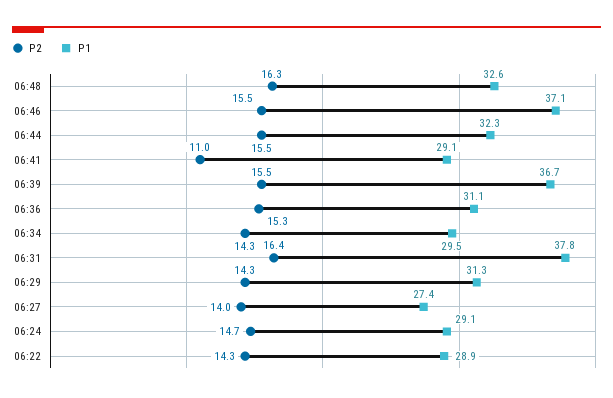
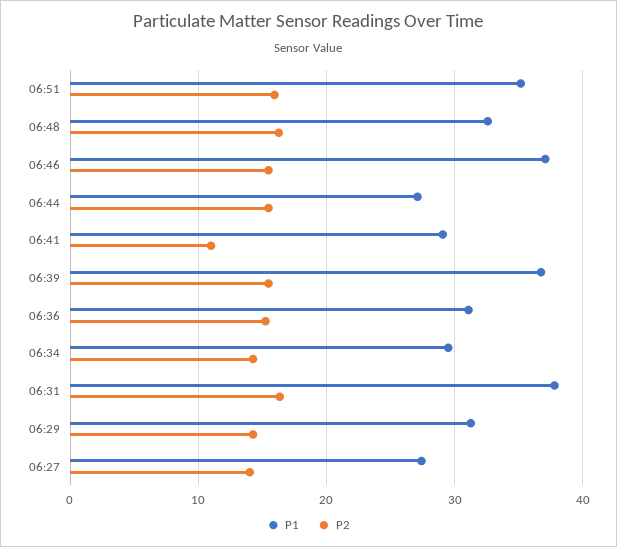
P1, 06:44: 32.3 -> 27
P2, 06:24: 14.7 -> none
P1, 06:24: 29.1 -> none
P2, 06:22: 14.3 -> none
P1, 06:22: 28.9 -> none
P1, 06:51: none -> 35
P2, 06:51: none -> 16

